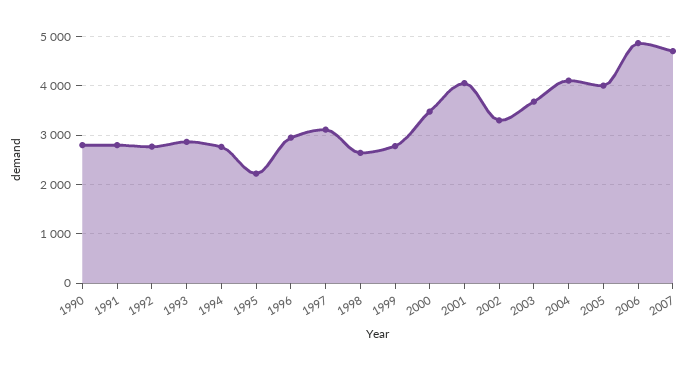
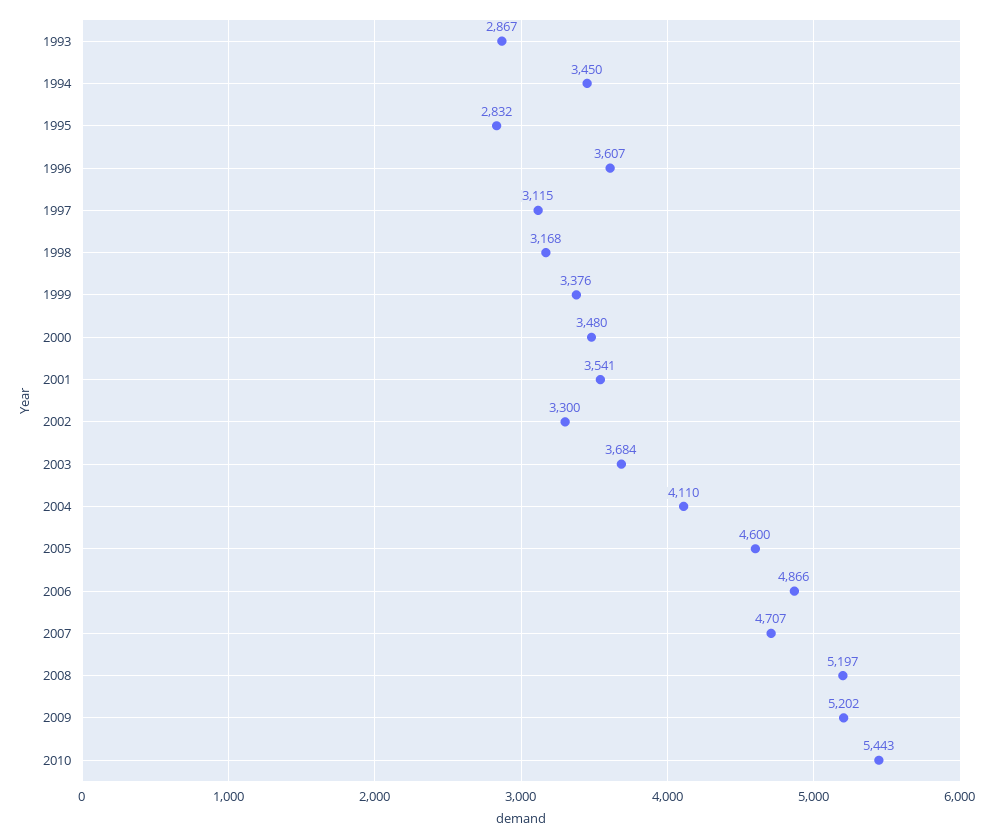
1990: 2800 -> none
1991: 2800 -> none
1992: 2800 -> none
1994: 2800 -> 3450
1995: 2200 -> 2832
1996: 3000 -> 3607
1998: 2600 -> 3168
1999: 2800 -> 3376
2001: 4000 -> 3541
2005: 4000 -> 4600
2008: none -> 5197
2009: none -> 5202
2010: none -> 5443

